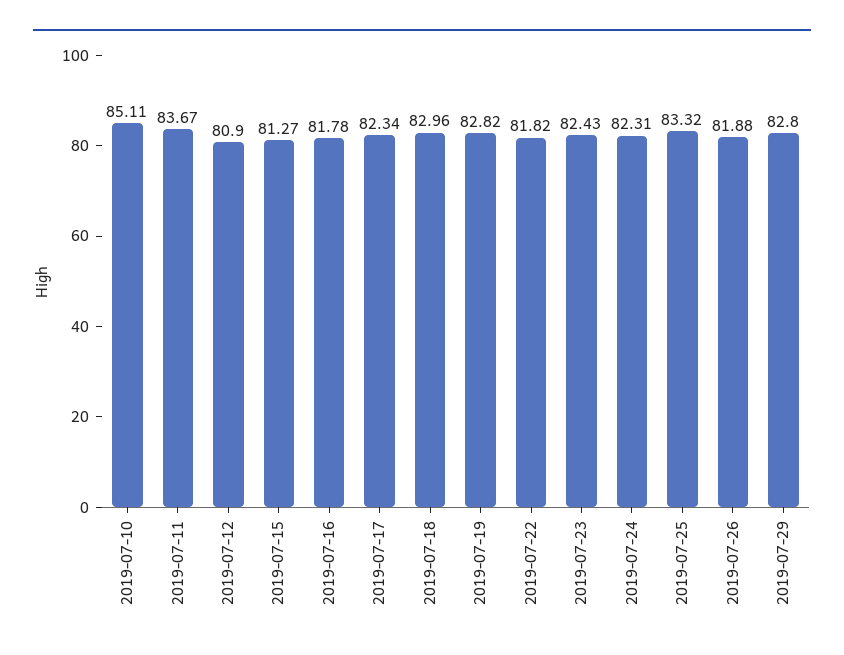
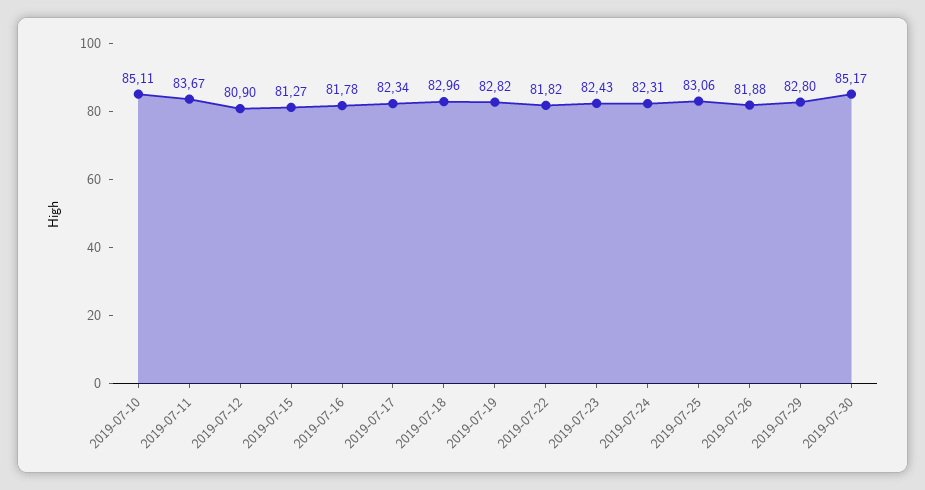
2019-07-25: 83.32 -> 83.06
2019-07-30: none -> 85.17

